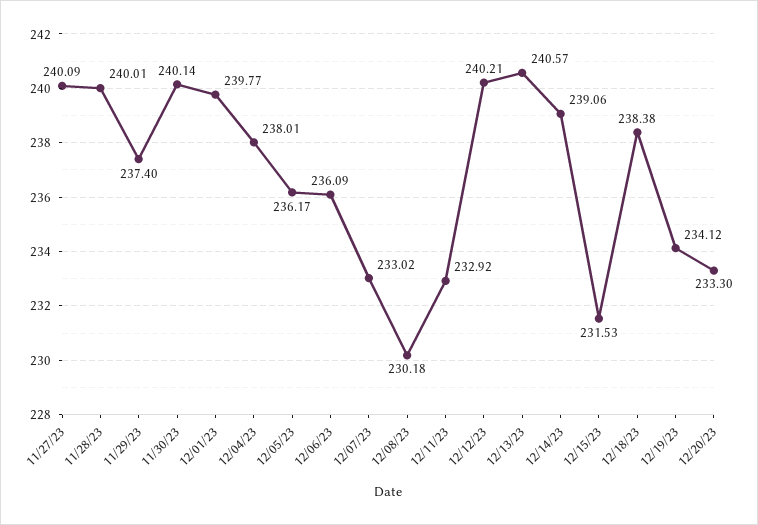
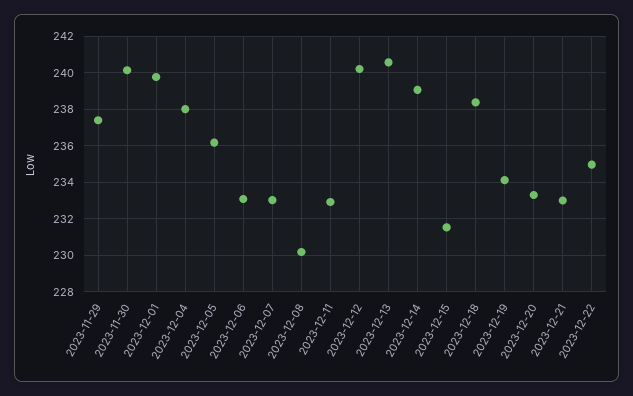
11/27/23: 240.09 -> none
11/28/23: 240.01 -> none
12/06/23: 236.09 -> 233
2023-12-21: none -> 233
2023-12-22: none -> 235

